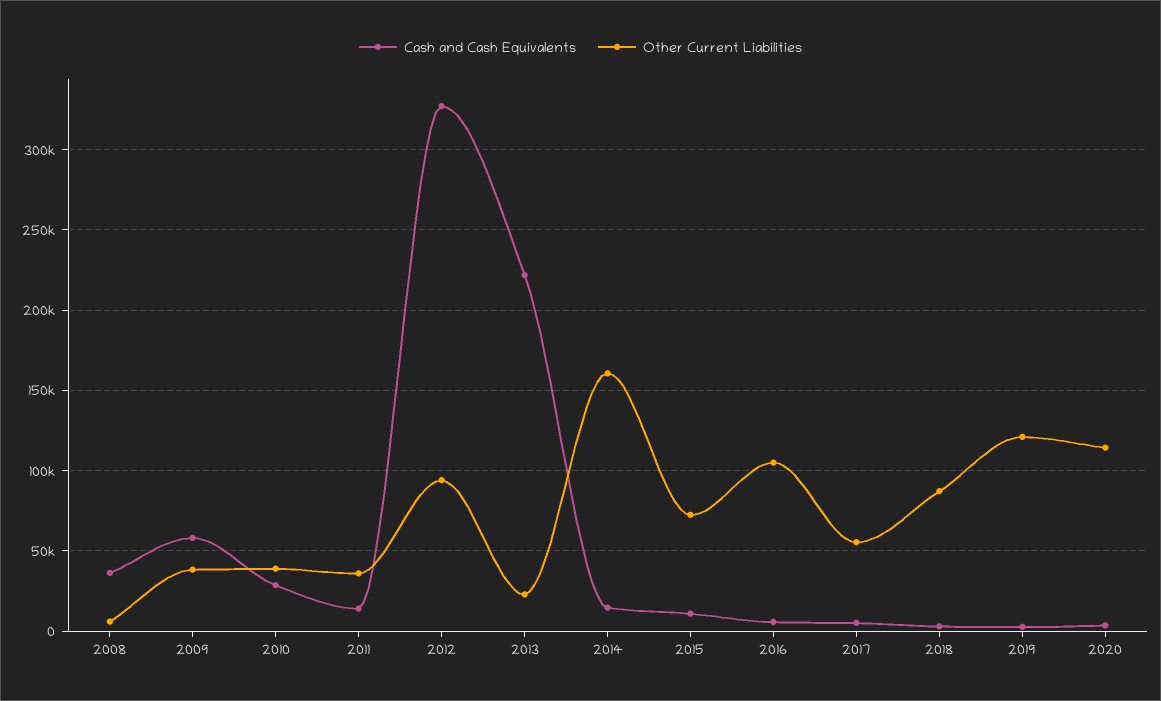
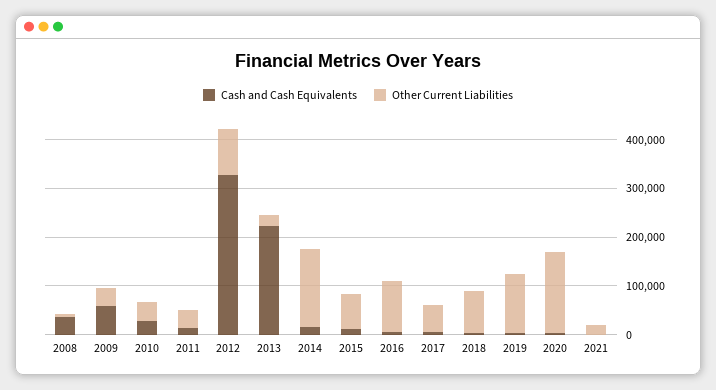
Other Current Liabilities, 2020: 115000 -> 160000
Cash and Cash Equivalents, 2021: none -> 0
Other Current Liabilities, 2021: none -> 20000

